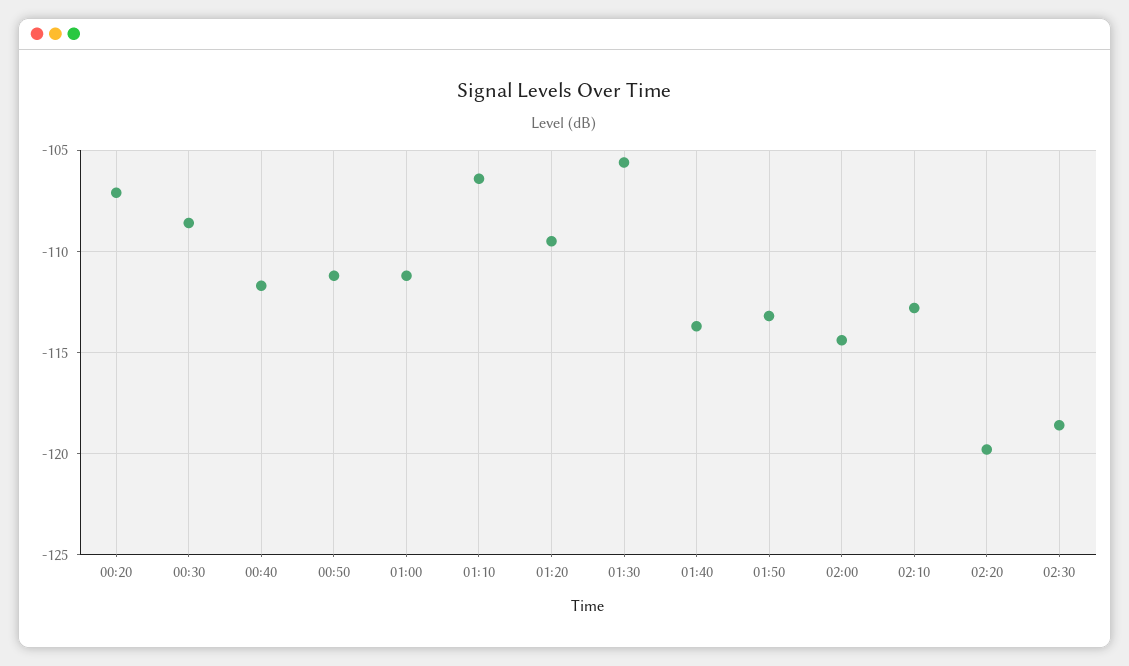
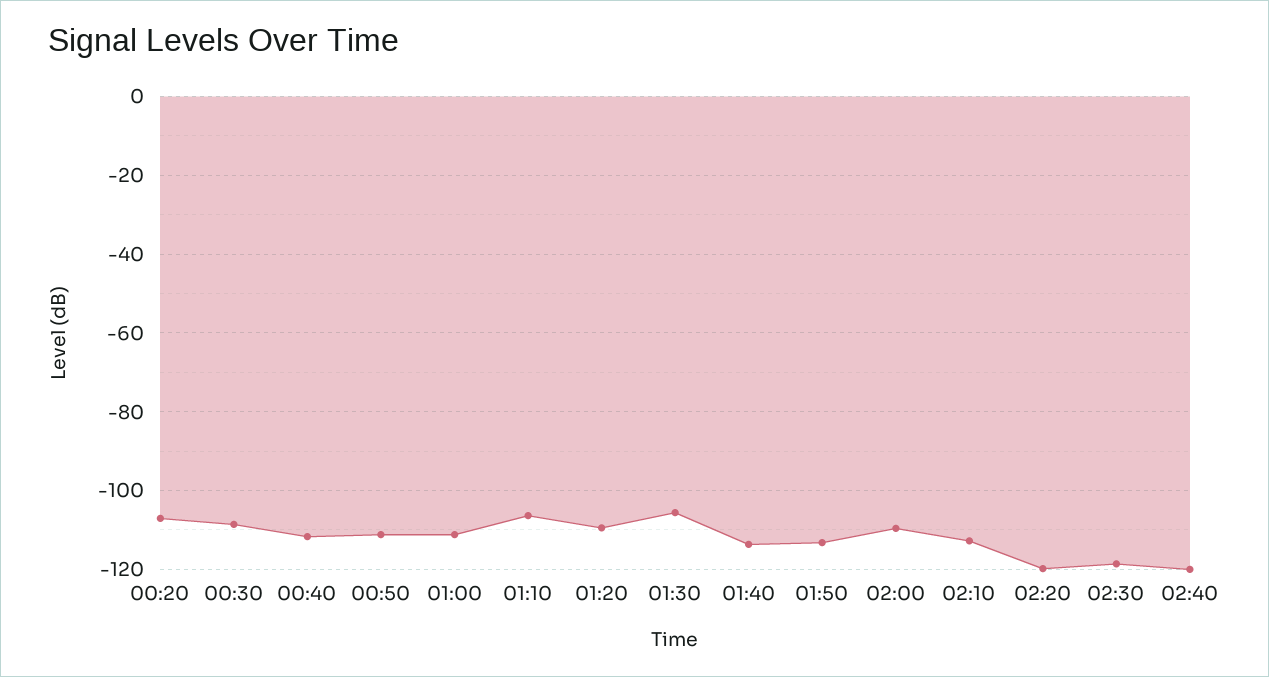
02:00: -114.5 -> -110
02:40: none -> -120

